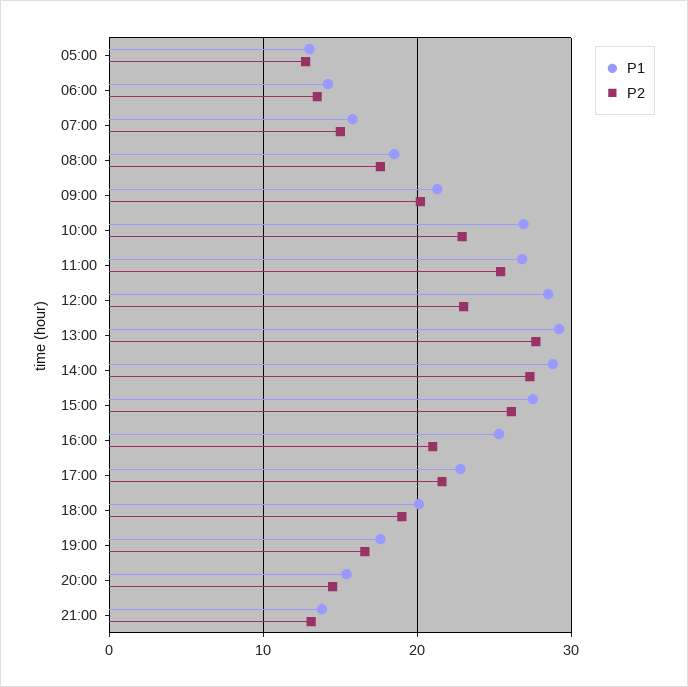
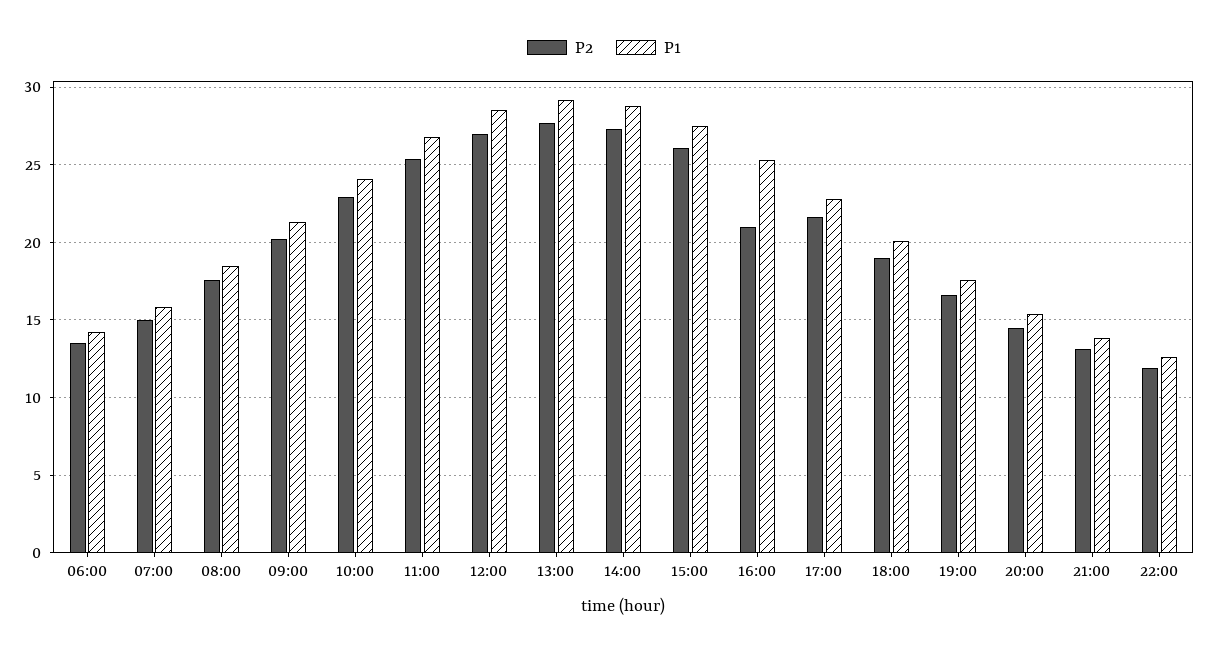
P1, 05:00: 13 -> none
P2, 05:00: 13 -> none
P1, 10:00: 27 -> 24
P2, 12:00: 23 -> 27
P2, 22:00: none -> 12
P1, 22:00: none -> 12.5

